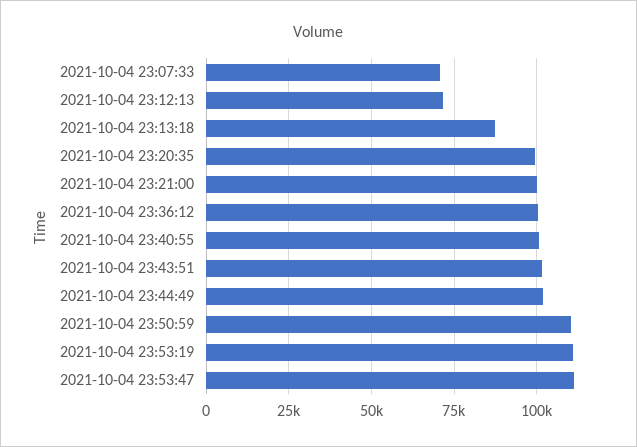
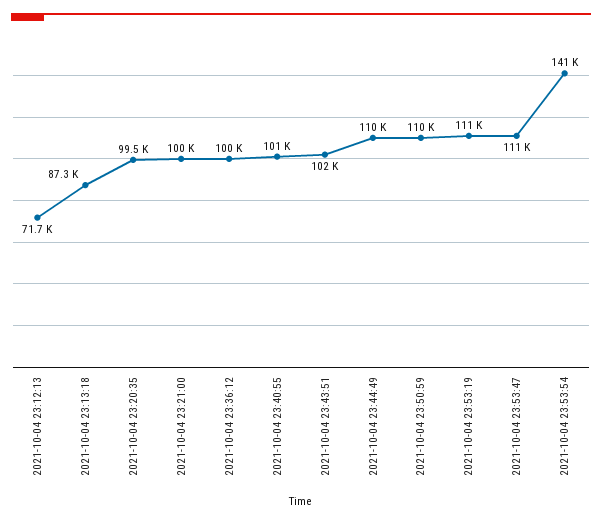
2021-10-04 23:07:33: 70000 -> none
2021-10-04 23:44:49: 102500 -> 110000
2021-10-04 23:53:54: none -> 141000

